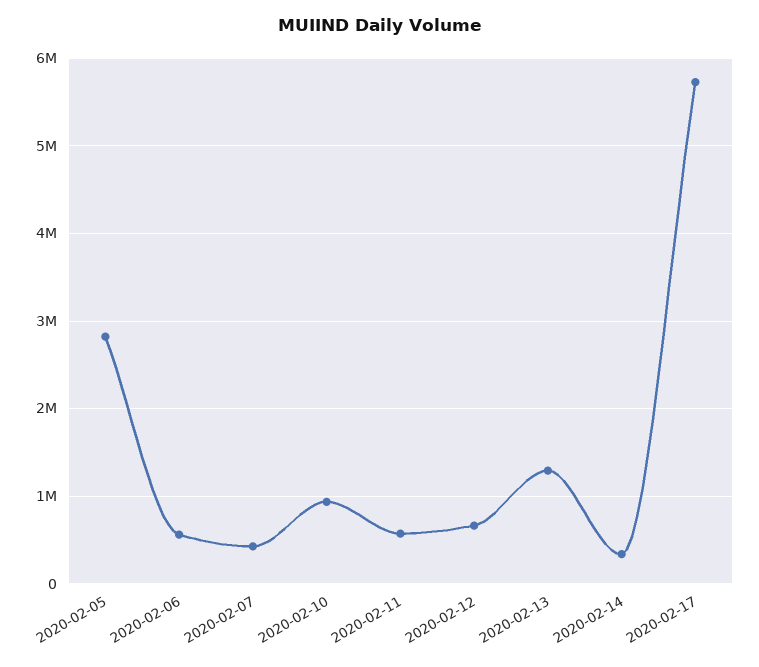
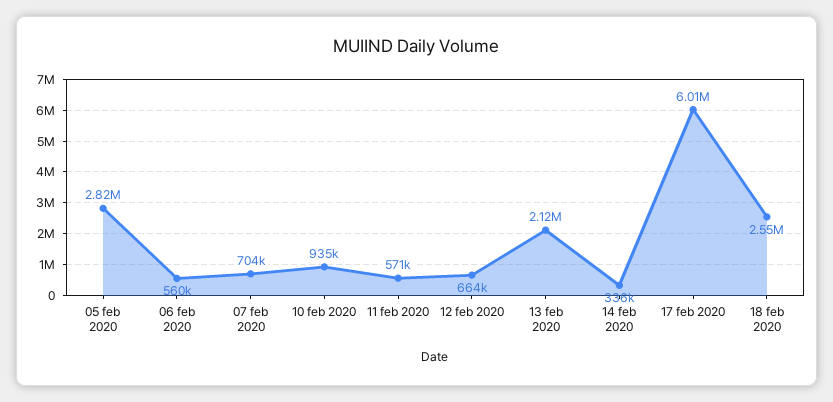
2020-02-07: 400000 -> 704000
2020-02-13: 1300000 -> 2120000
2020-02-17: 5700000 -> 6010000
18 feb 2020: none -> 2550000

